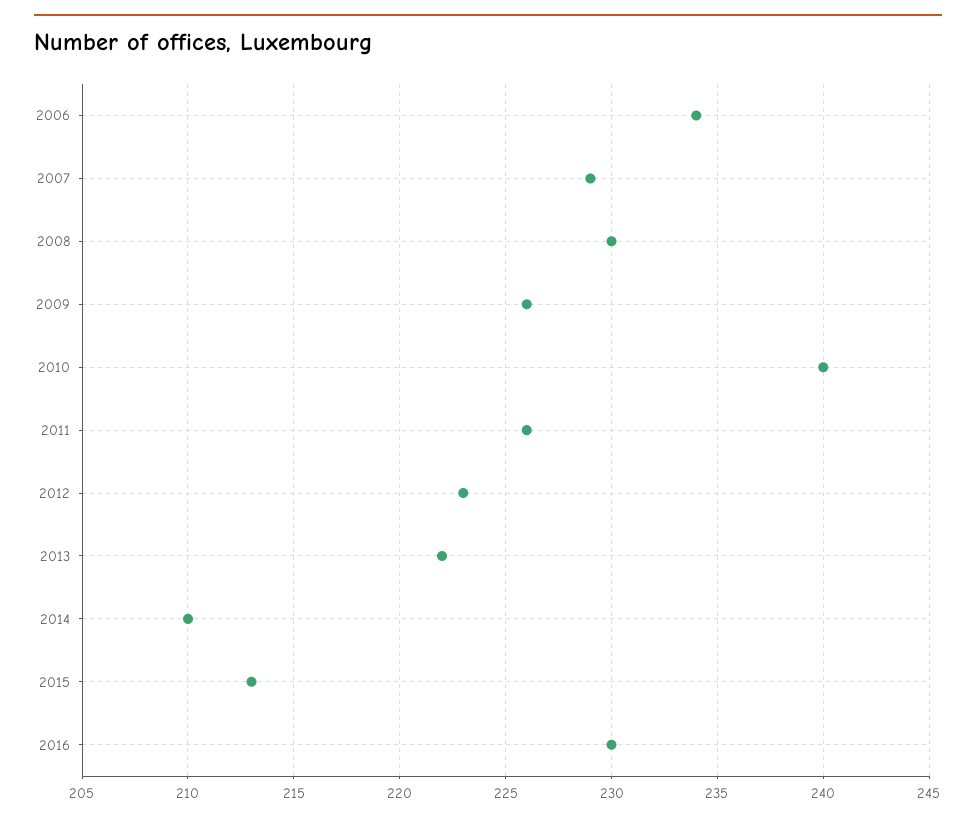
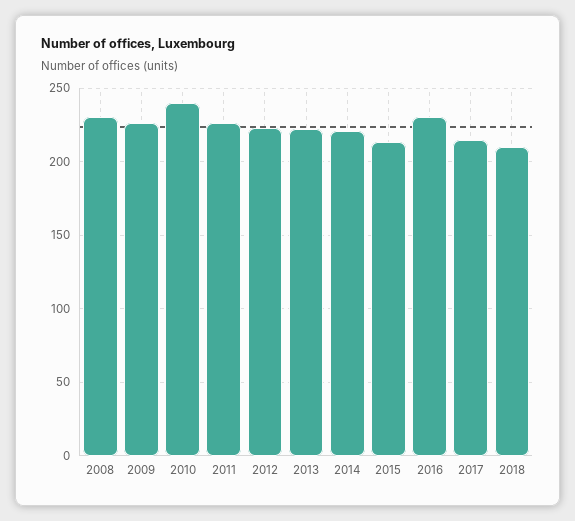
2006: 234 -> none
2007: 229 -> none
2014: 210 -> 220
2017: none -> 215
2018: none -> 210

